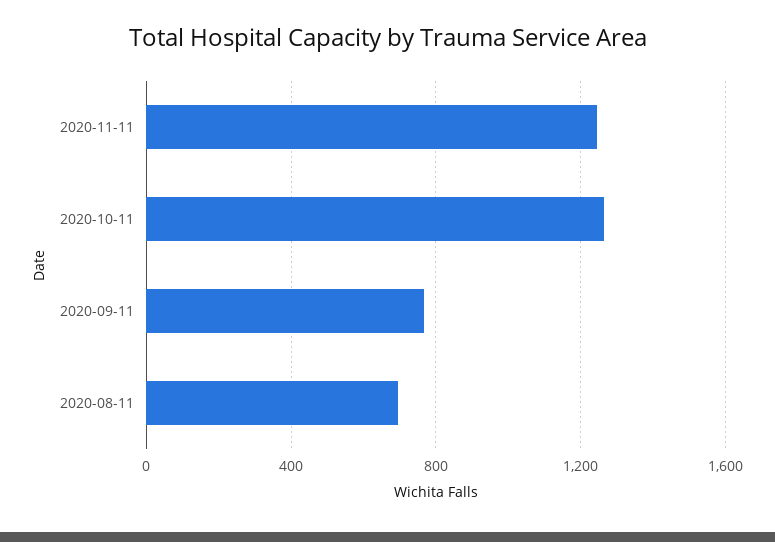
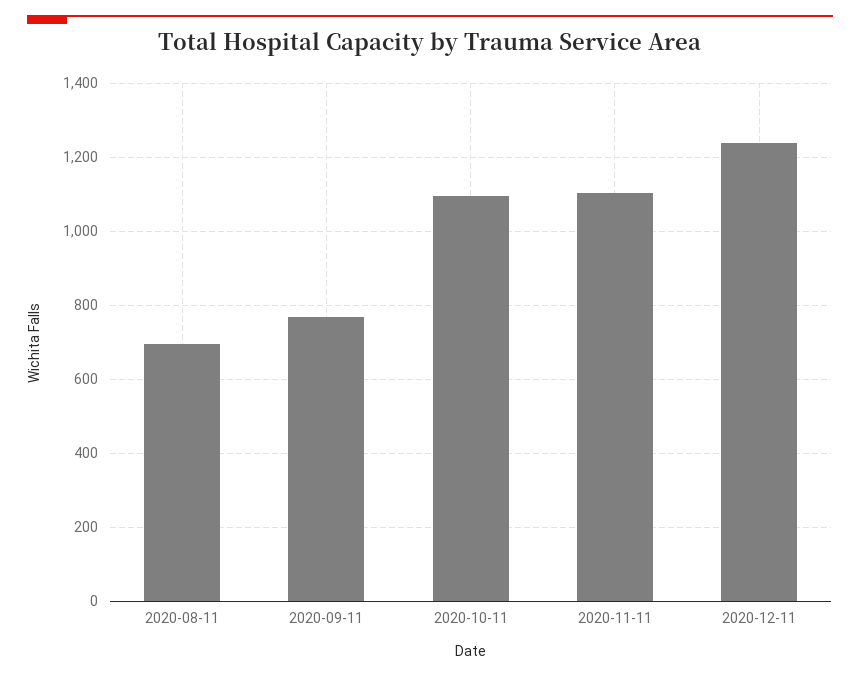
2020-11-11: 1250 -> 1100
2020-10-11: 1250 -> 1100
2020-12-11: none -> 1240

